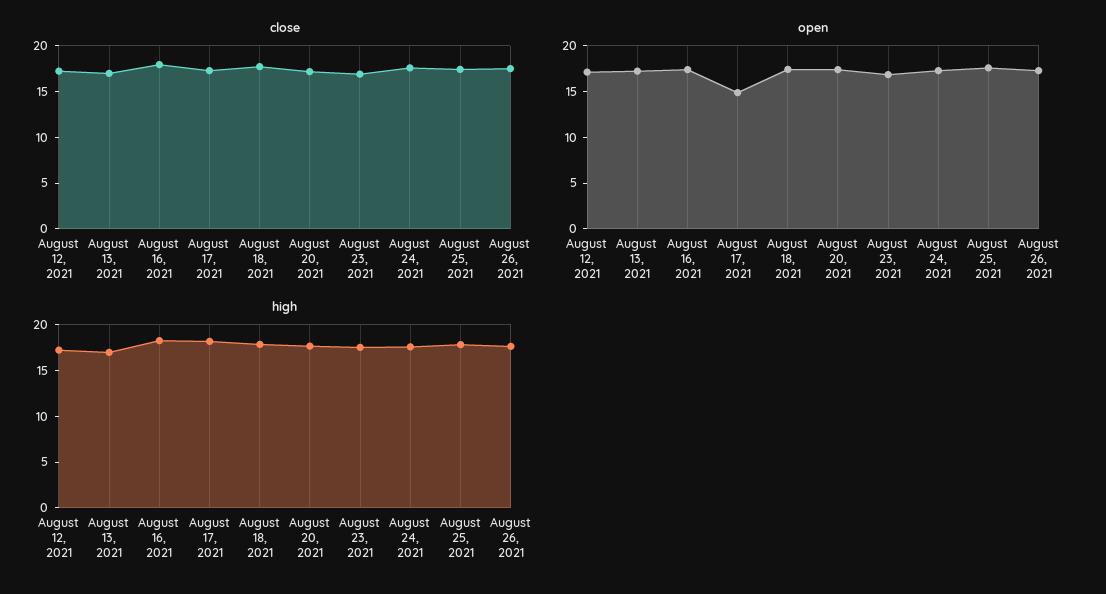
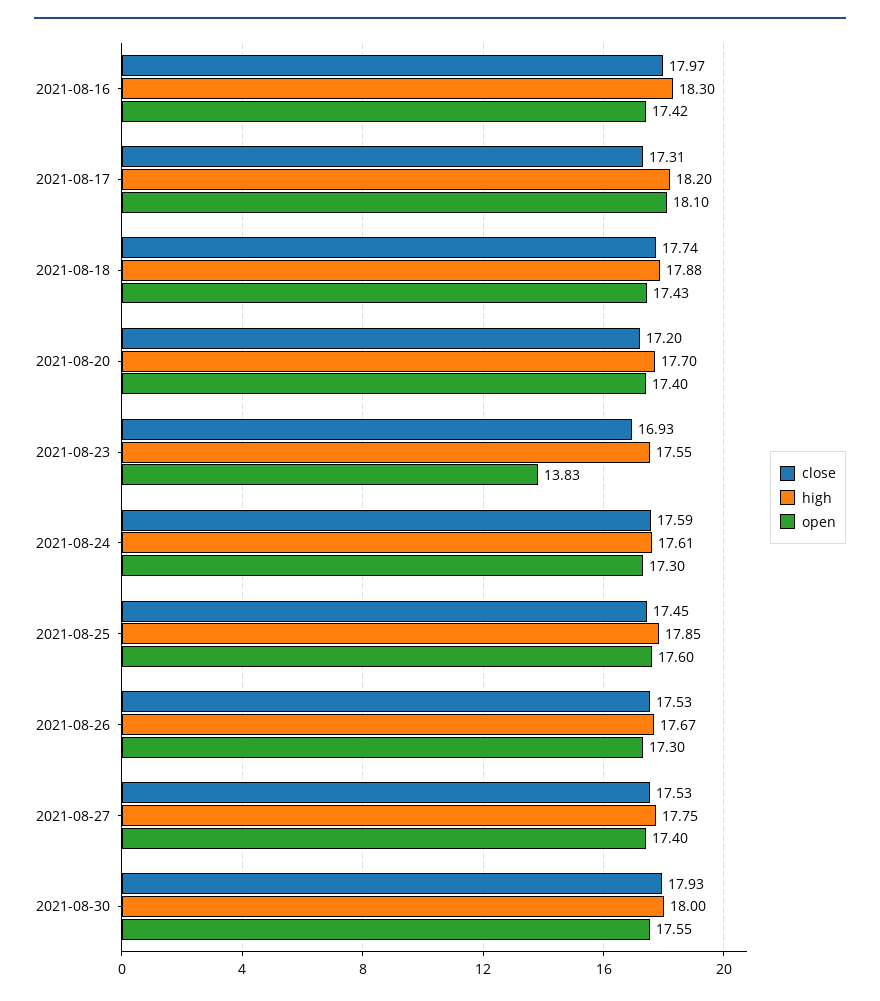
close, August 12, 2021: 17 -> none
close, August 13, 2021: 17 -> none
open, August 12, 2021: 17 -> none
open, August 13, 2021: 17 -> none
open, August 17, 2021: 15 -> 18.1
open, August 23, 2021: 17 -> 13.83
high, August 12, 2021: 17 -> none
high, August 13, 2021: 17 -> none
close, 2021-08-27: none -> 17.53
high, 2021-08-27: none -> 17.75
open, 2021-08-27: none -> 17.4
close, 2021-08-30: none -> 17.93
high, 2021-08-30: none -> 18
open, 2021-08-30: none -> 17.55

